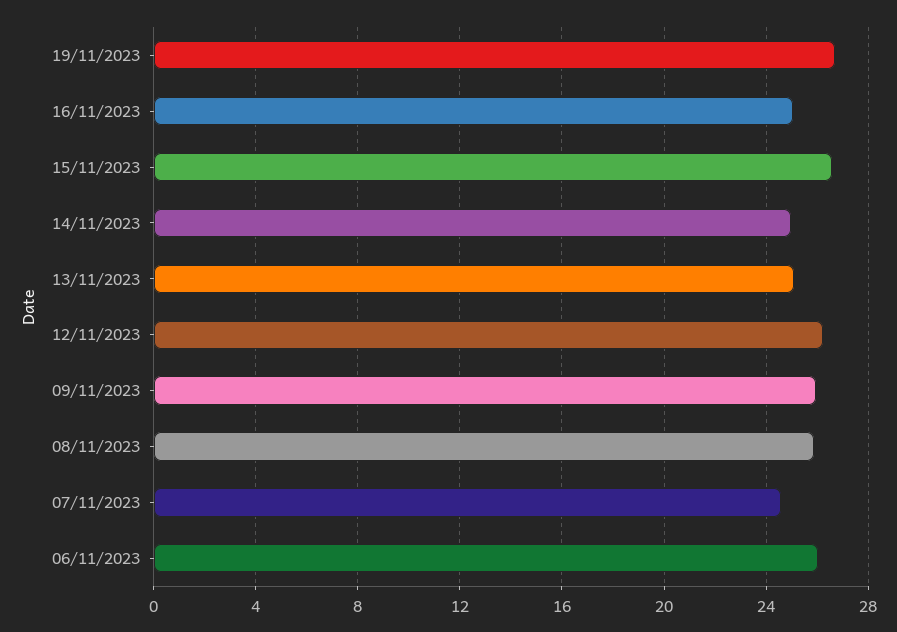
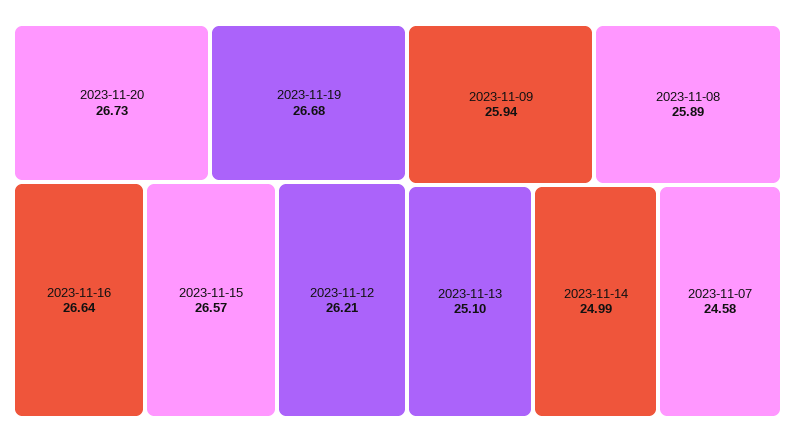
16/11/2023: 25 -> 26.64
06/11/2023: 26 -> none
2023-11-20: none -> 26.73

